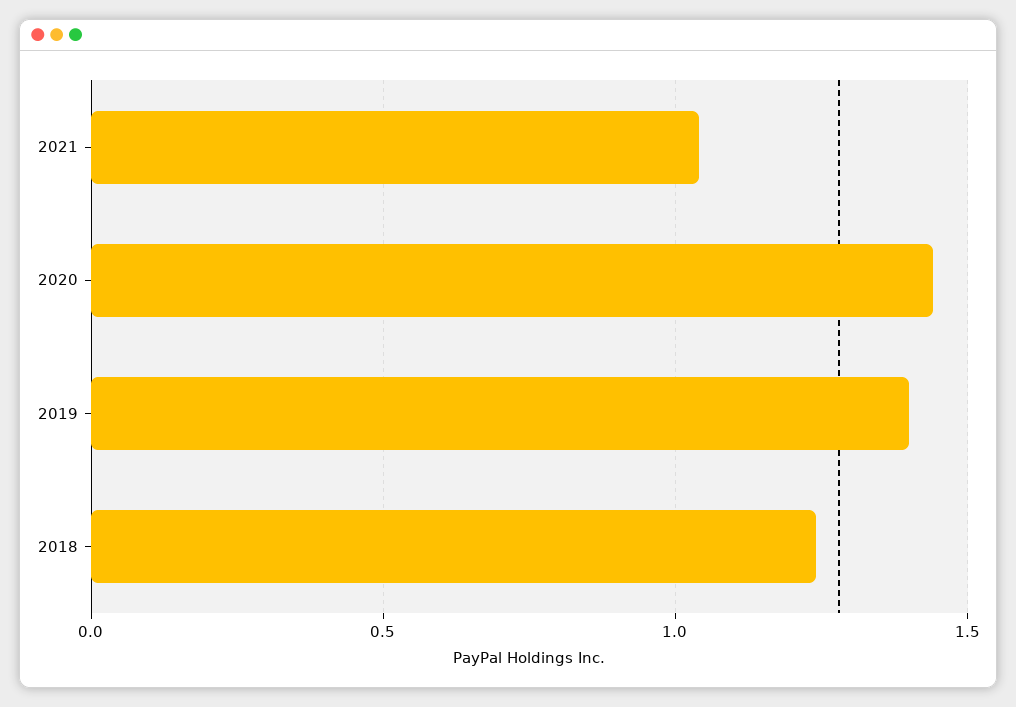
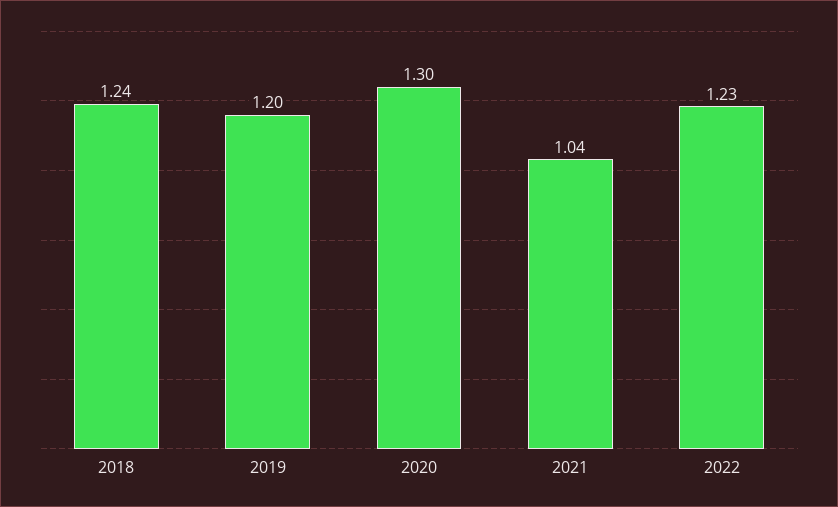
2020: 1.45 -> 1.3
2019: 1.4 -> 1.2
2022: none -> 1.23

